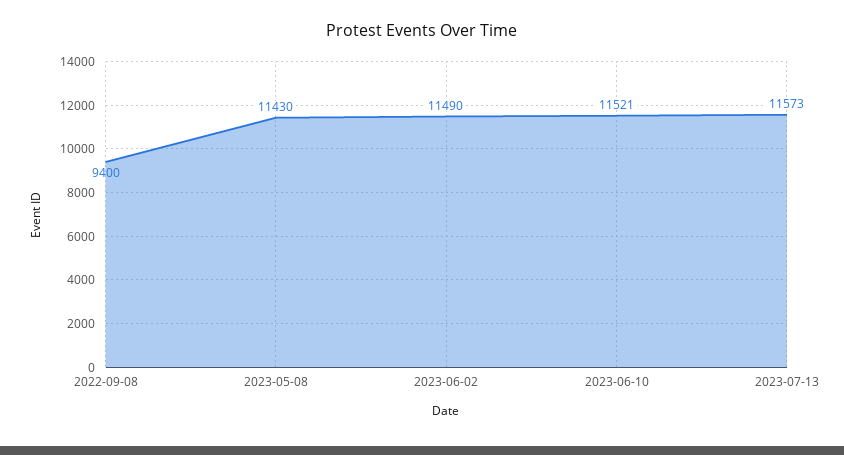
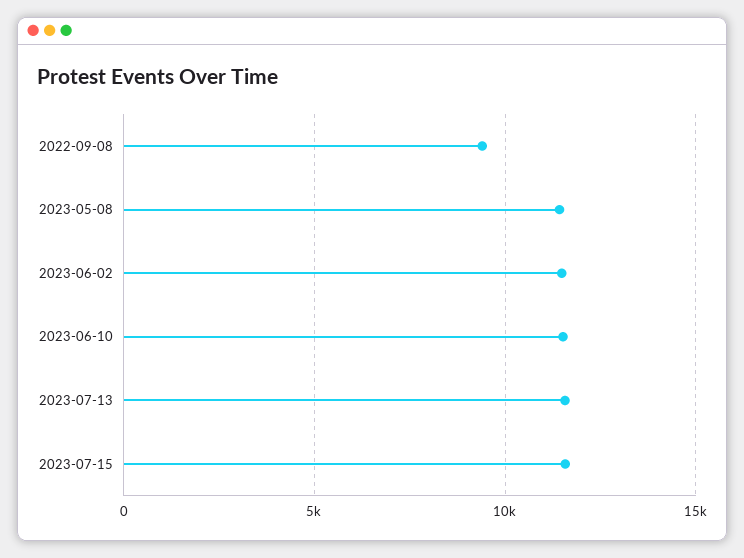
2023-07-15: none -> 11500

